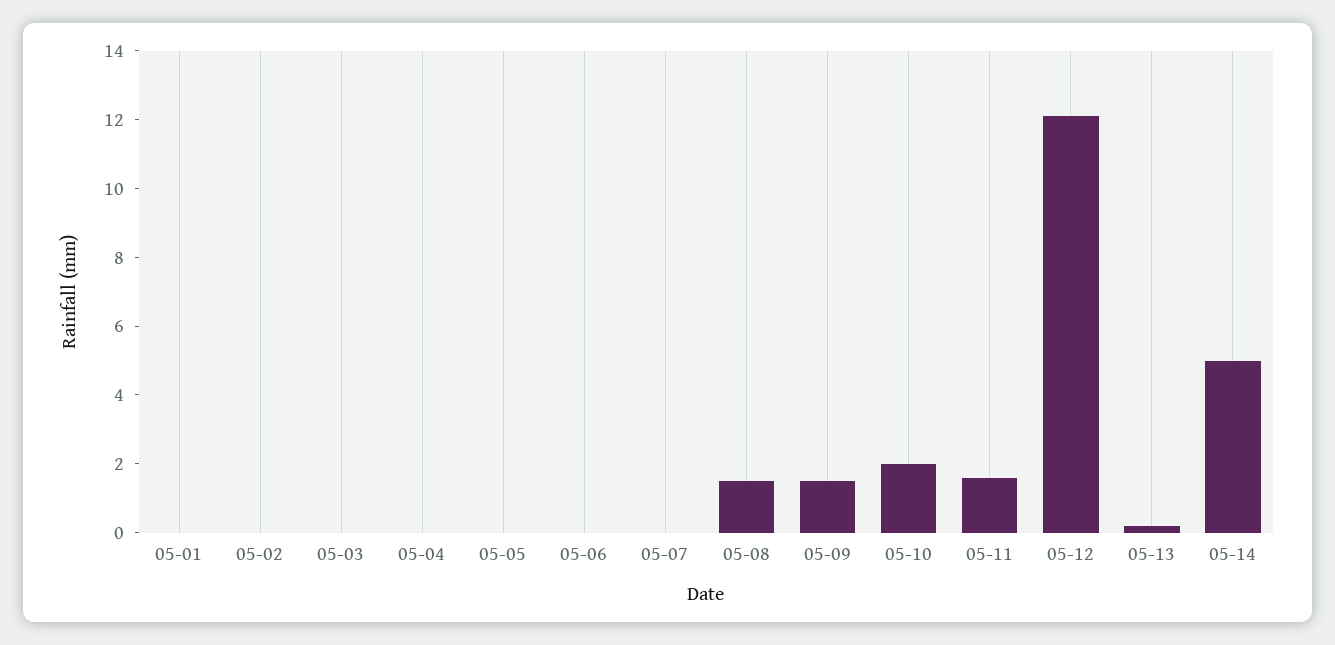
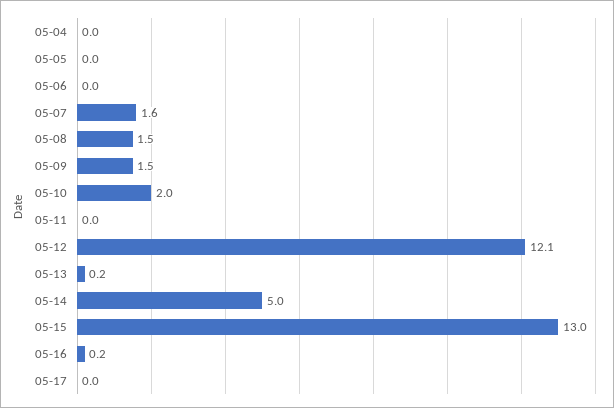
05-01: 0 -> none
05-02: 0 -> none
05-03: 0 -> none
05-07: 0 -> 1.6
05-11: 1.5 -> 0
05-15: none -> 13
05-16: none -> 0.2
05-17: none -> 0

